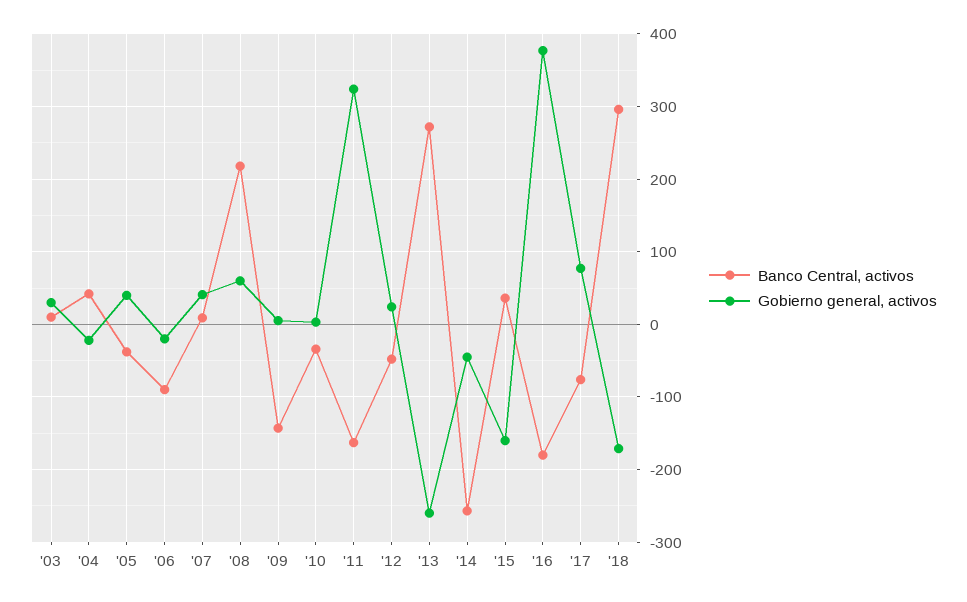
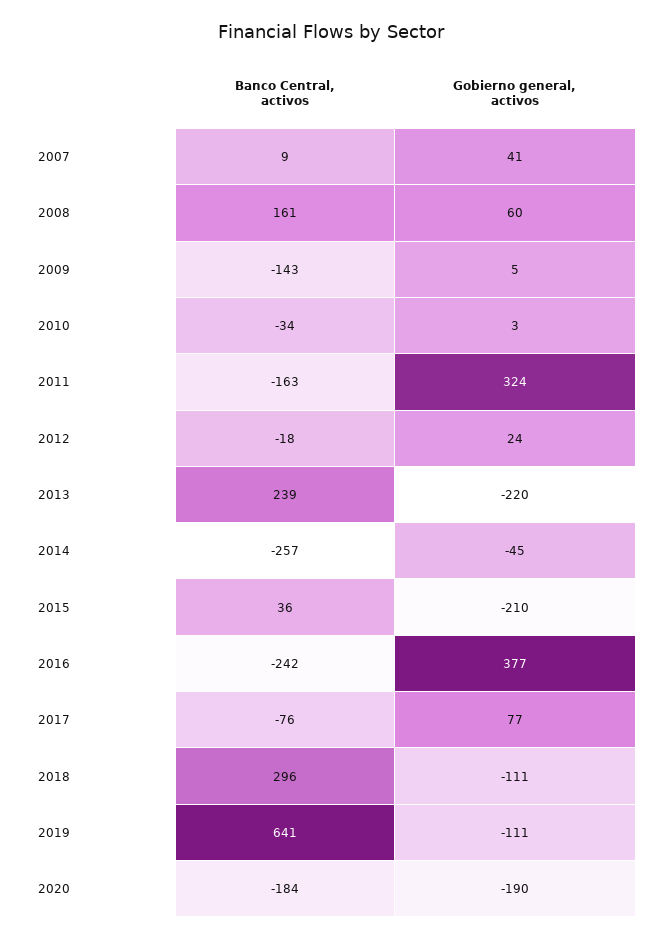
Banco Central, activos, '03: 10 -> none
Gobierno general, activos, '03: 30 -> none
Banco Central, activos, '04: 40 -> none
Gobierno general, activos, '04: -20 -> none
Banco Central, activos, '05: -40 -> none
Gobierno general, activos, '05: 40 -> none
Banco Central, activos, '06: -90 -> none
Gobierno general, activos, '06: -20 -> none
Banco Central, activos, '08: 220 -> 161
Banco Central, activos, '12: -50 -> -18
Banco Central, activos, '13: 270 -> 239
Gobierno general, activos, '13: -260 -> -220
Gobierno general, activos, '15: -160 -> -210
Banco Central, activos, '16: -180 -> -242
Gobierno general, activos, '18: -170 -> -111
Banco Central, activos, 2019: none -> 641
Gobierno general, activos, 2019: none -> -111
Banco Central, activos, 2020: none -> -184
Gobierno general, activos, 2020: none -> -190

